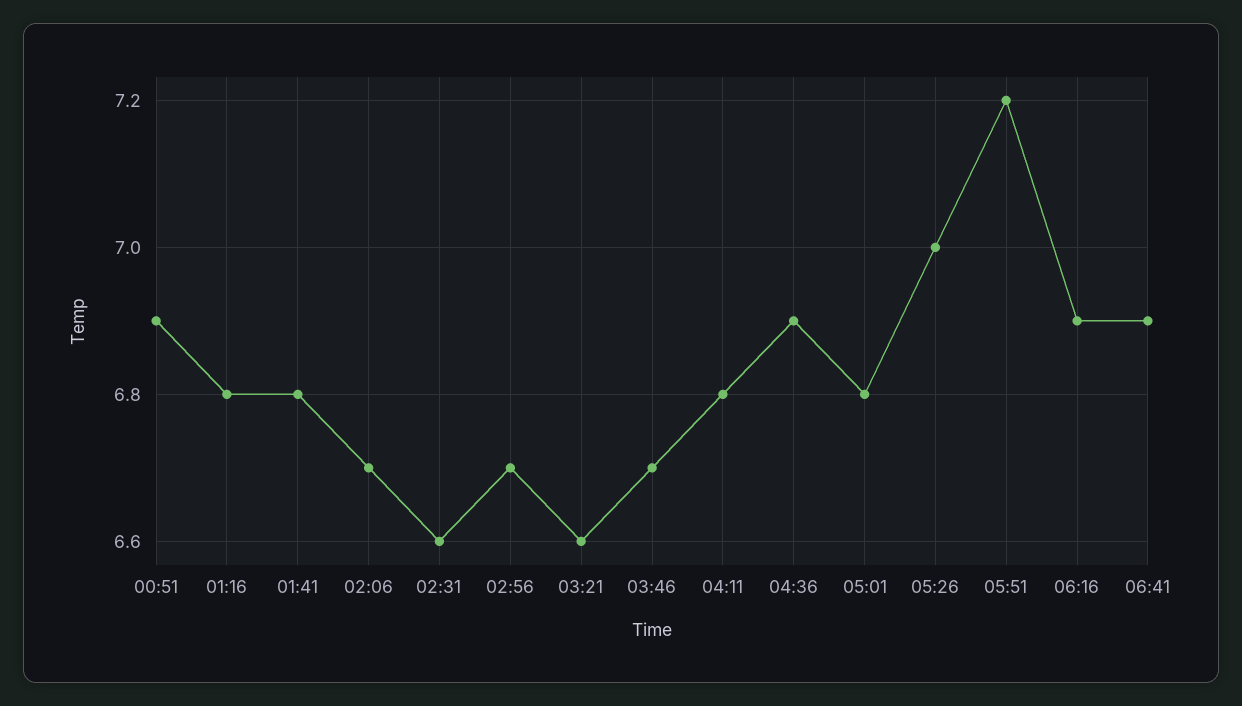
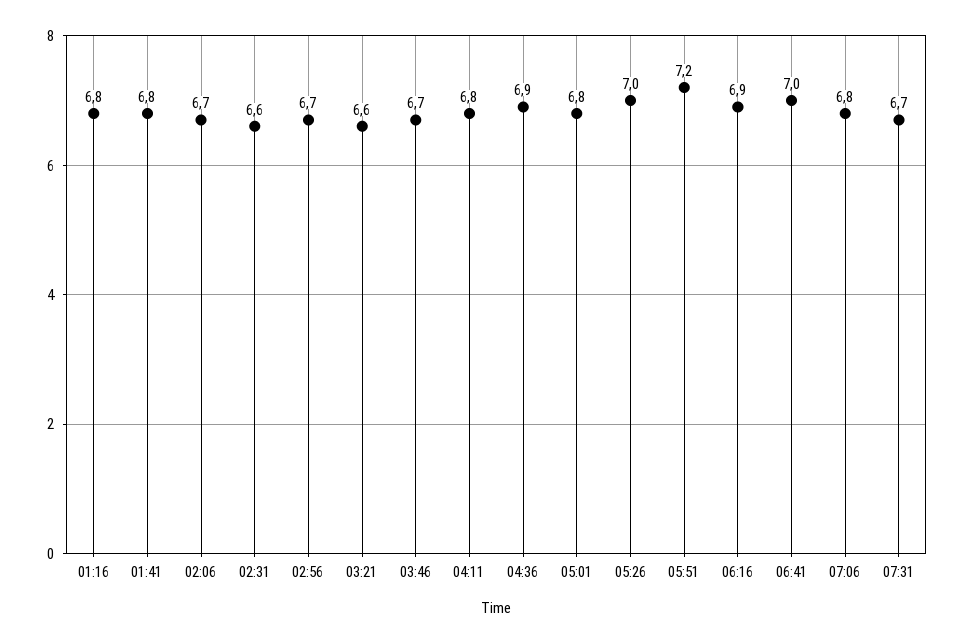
00:51: 6.9 -> none
06:41: 6.9 -> 7
07:06: none -> 6.8
07:31: none -> 6.7

